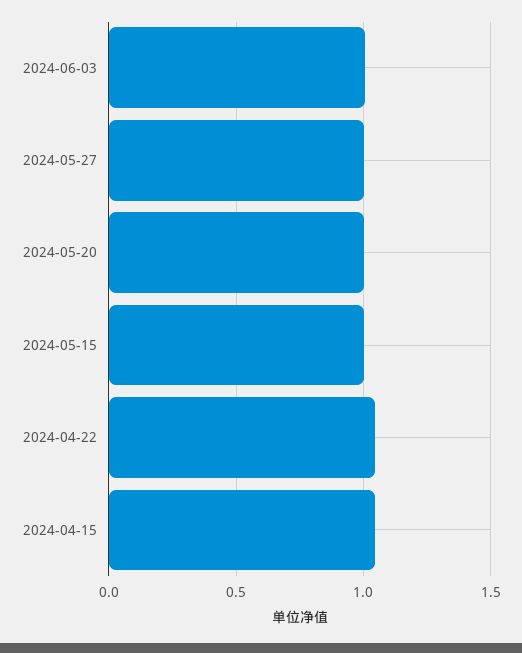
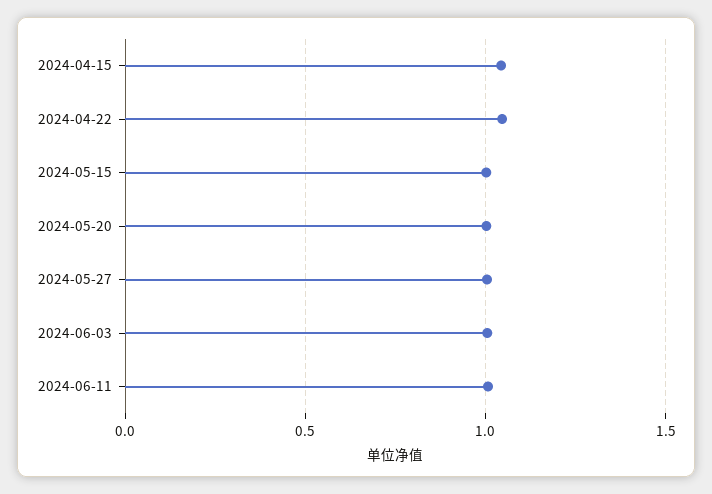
2024-06-11: none -> 1

